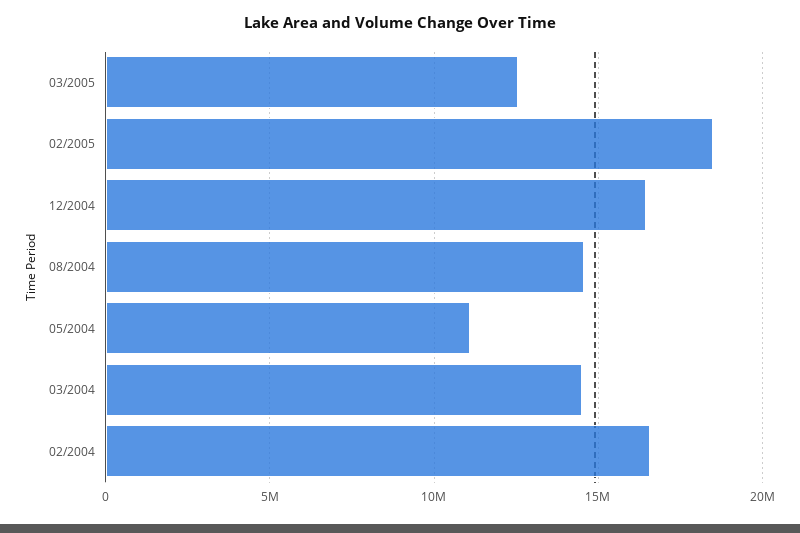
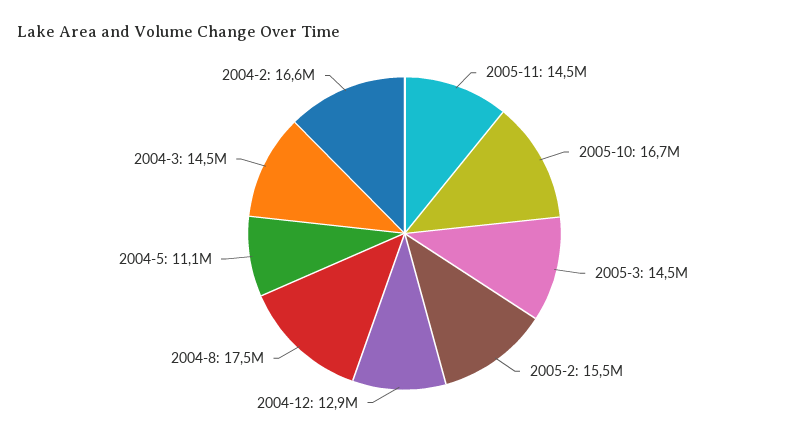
03/2005: 12500000 -> 14500000
02/2005: 18500000 -> 15500000
12/2004: 16500000 -> 12900000
08/2004: 14500000 -> 17500000
2005-11: none -> 14500000
2005-10: none -> 16700000

